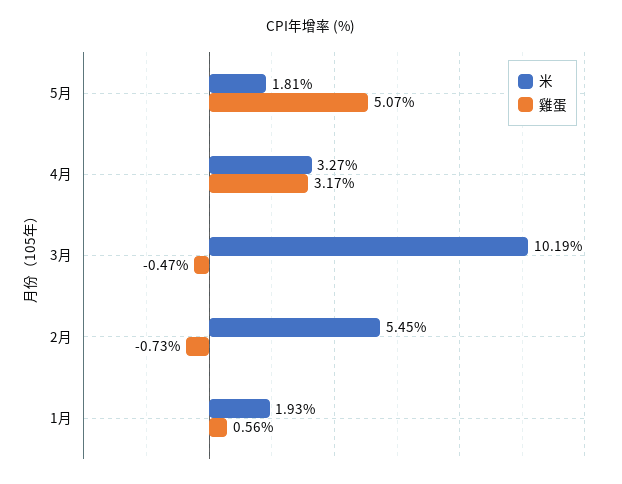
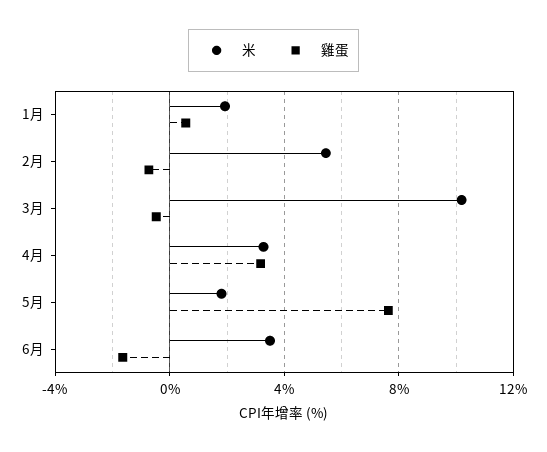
雞蛋, 5月: 5.07 -> 7.5
米, 6月: none -> 3.5
雞蛋, 6月: none -> -1.5

